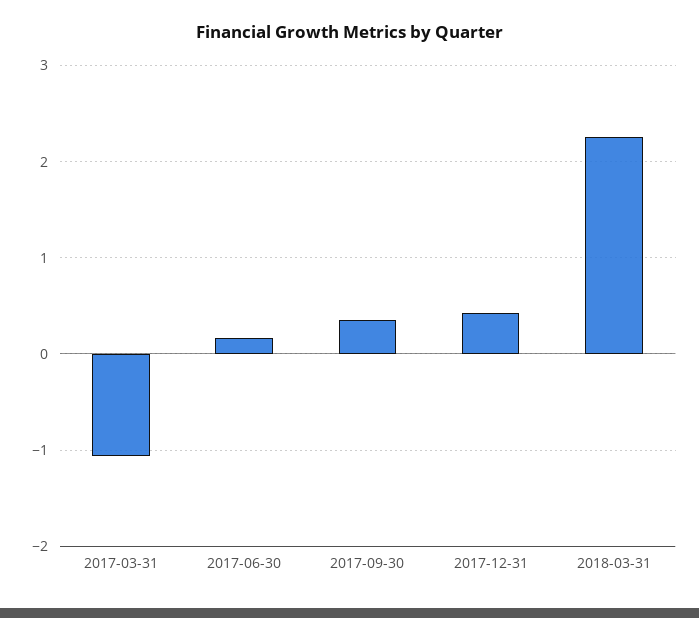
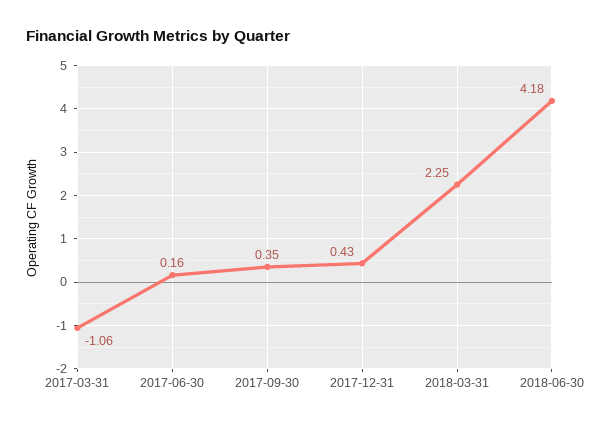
2018-06-30: none -> 4.18

